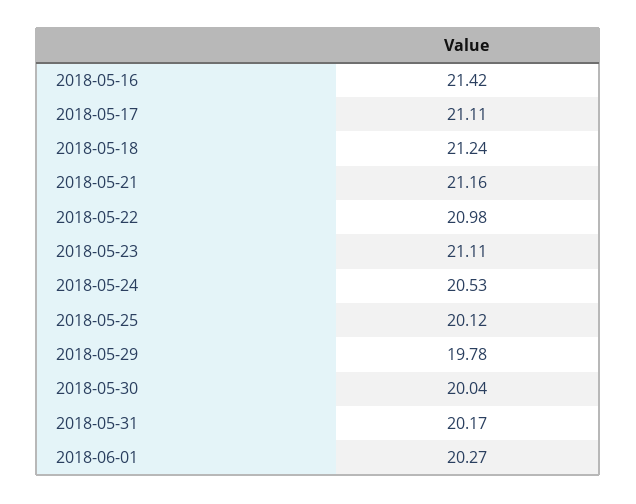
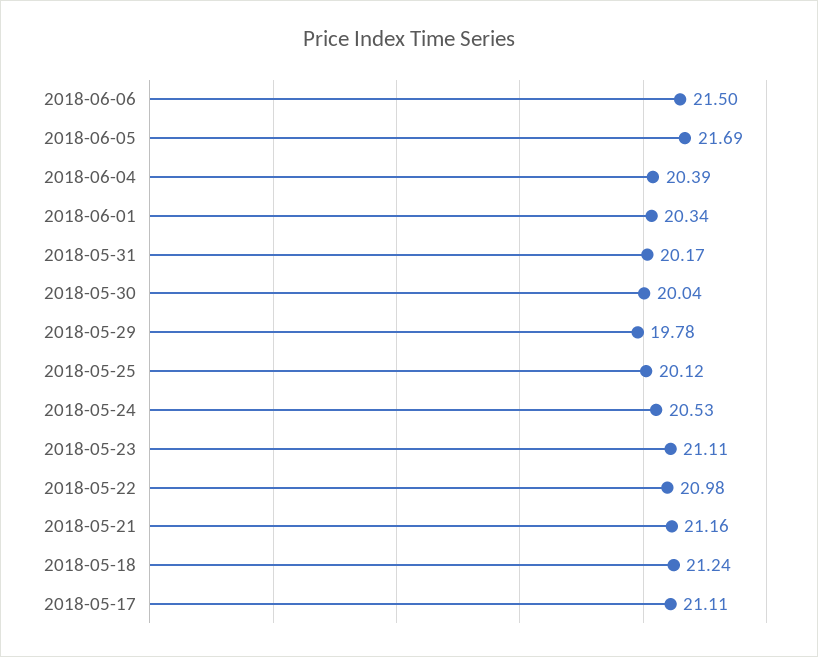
2018-05-16: 21.42 -> none
2018-06-01: 20.27 -> 20.34
2018-06-06: none -> 21.5
2018-06-05: none -> 21.69
2018-06-04: none -> 20.39

